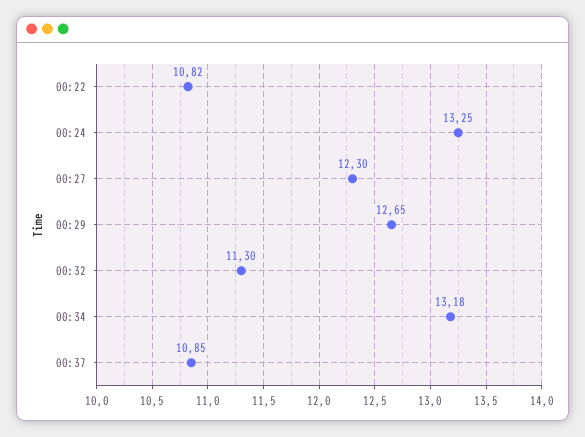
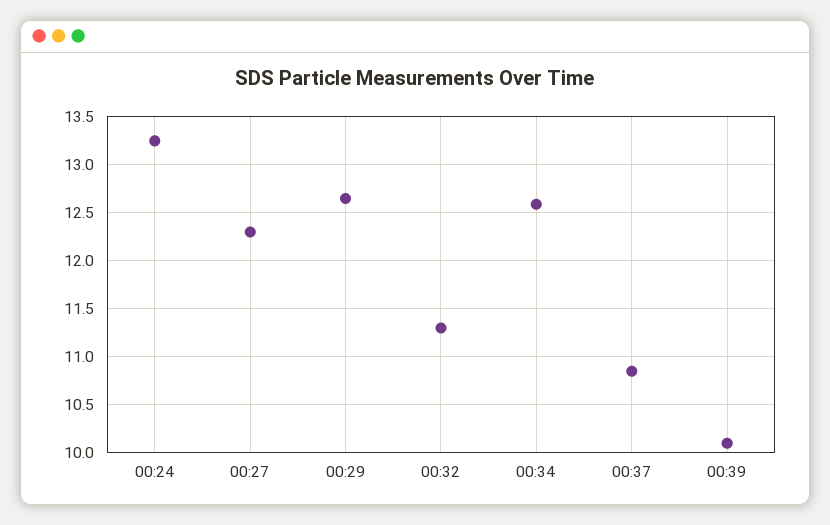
00:22: 10.82 -> none
00:34: 13.18 -> 12.6
00:39: none -> 10.1

